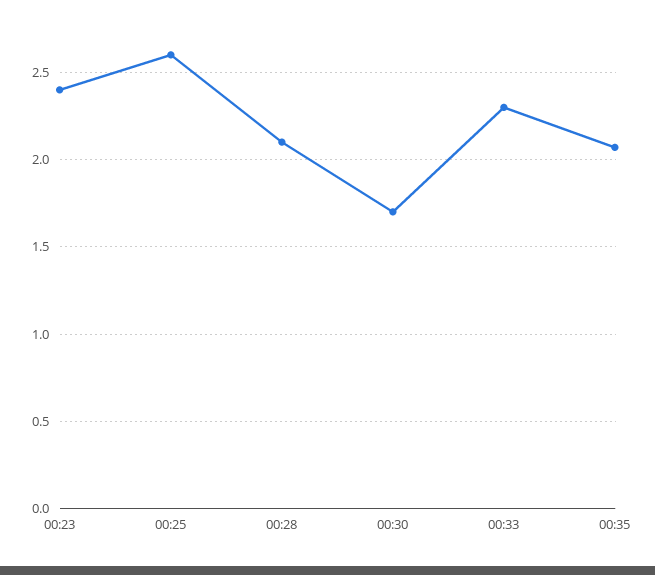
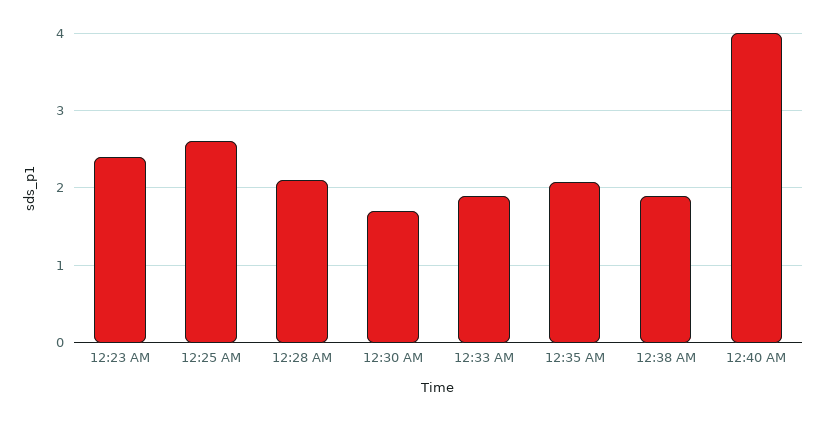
00:33: 2.3 -> 1.9
12:38 AM: none -> 1.9
12:40 AM: none -> 4

